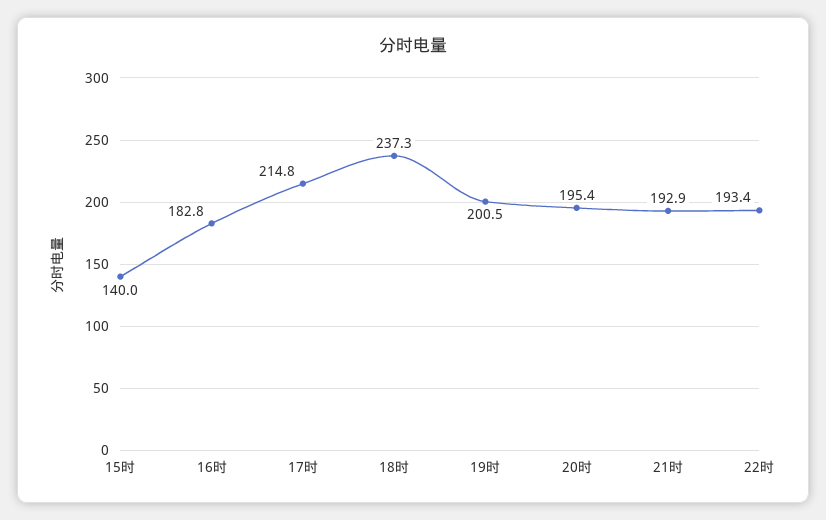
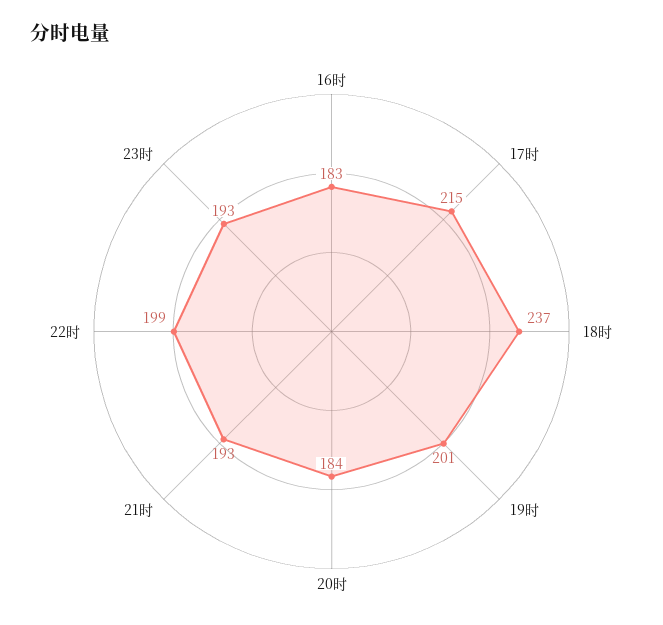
15时: 140 -> none
20时: 195.4 -> 184
22时: 193.4 -> 199
23时: none -> 193

